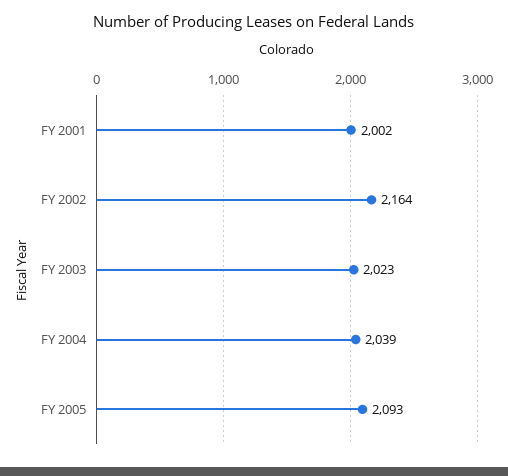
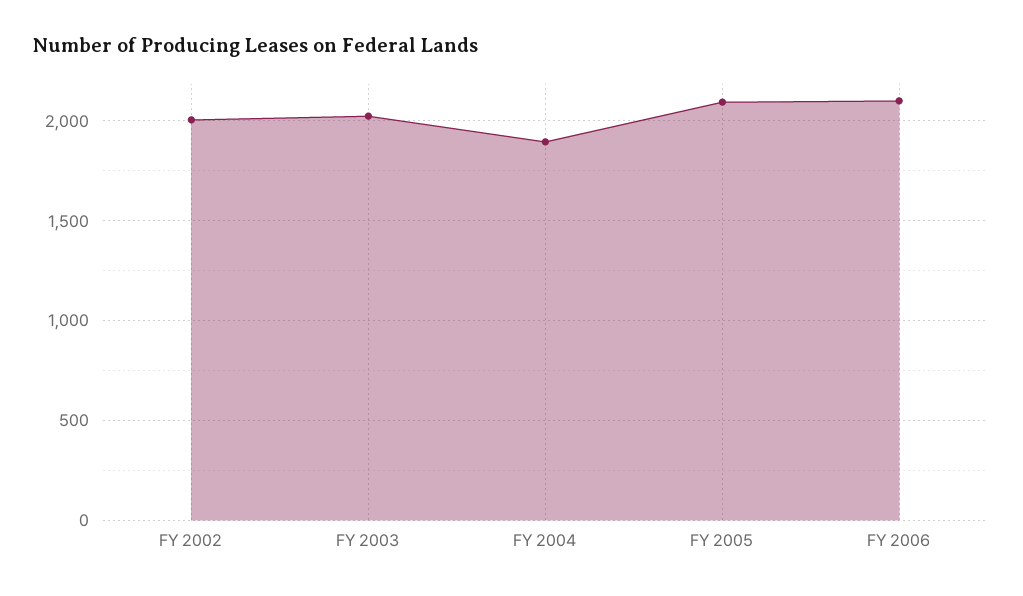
FY 2001: 2002 -> none
FY 2002: 2164 -> 2000
FY 2004: 2039 -> 1900
FY 2006: none -> 2100

